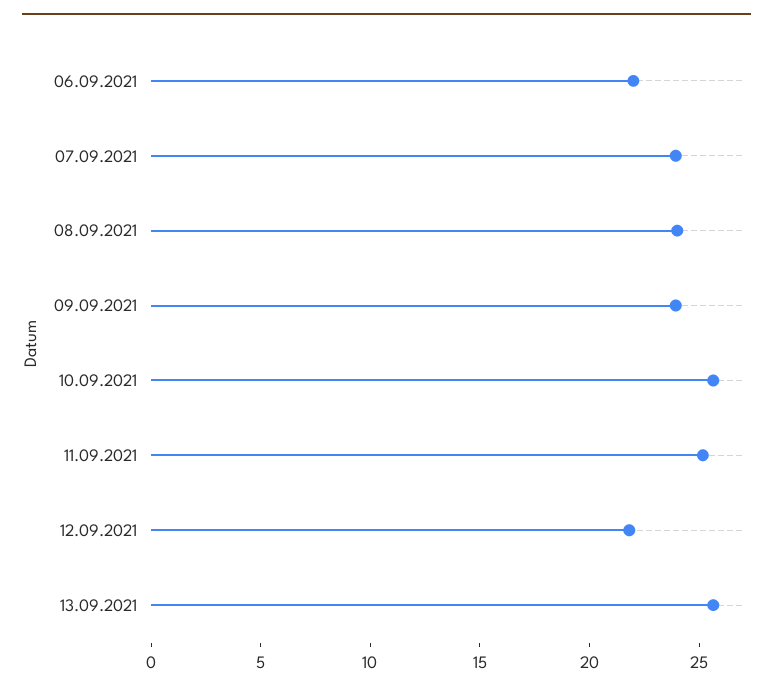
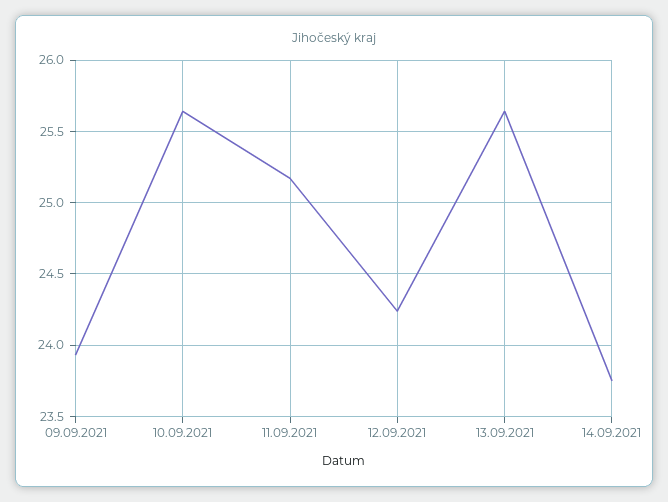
06.09.2021: 22 -> none
07.09.2021: 24 -> none
08.09.2021: 24 -> none
12.09.2021: 22 -> 24.25
14.09.2021: none -> 23.75

